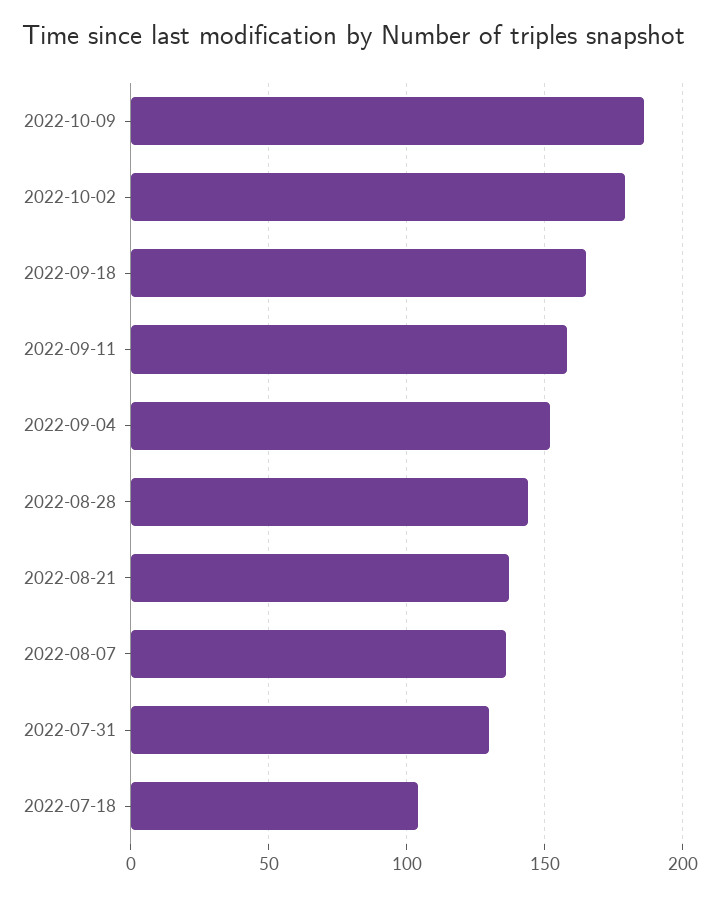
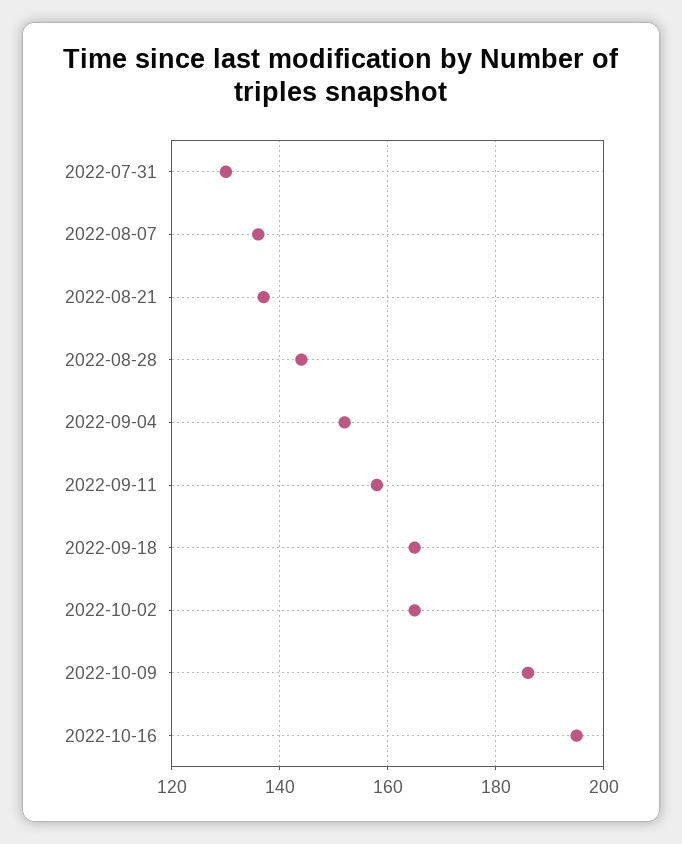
2022-10-02: 180 -> 165
2022-07-18: 105 -> none
2022-10-16: none -> 195

